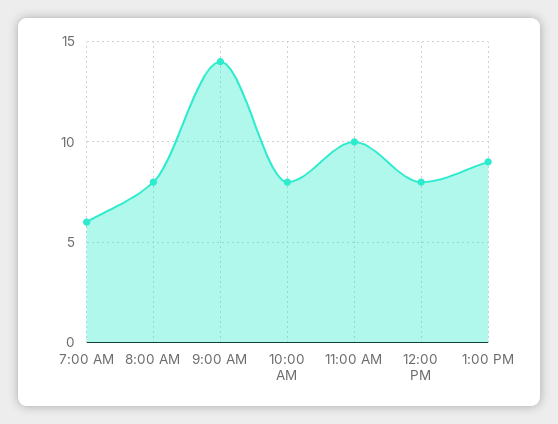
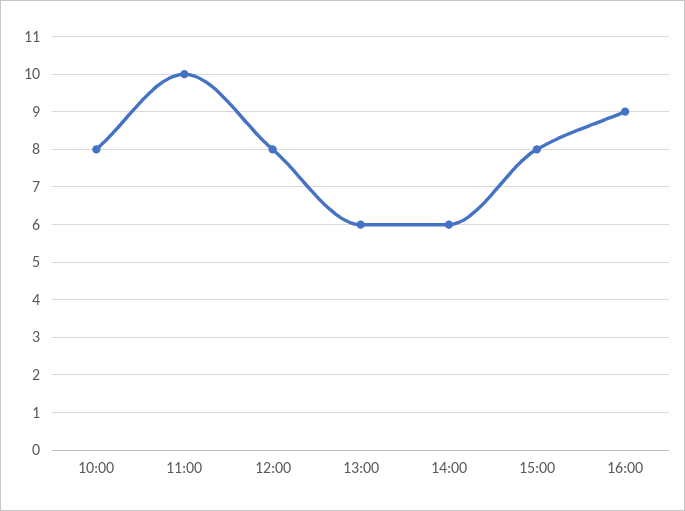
7:00 AM: 6 -> none
8:00 AM: 8 -> none
9:00 AM: 14 -> none
1:00 PM: 9 -> 6
14:00: none -> 6
15:00: none -> 8
16:00: none -> 9

